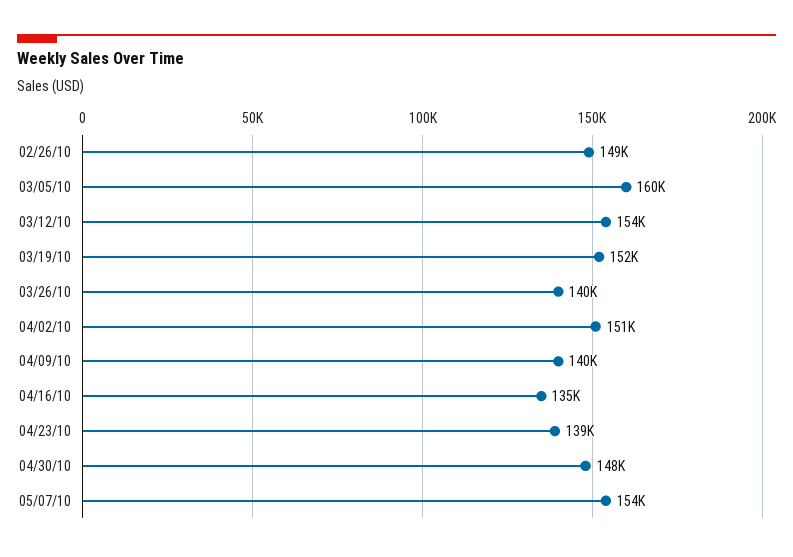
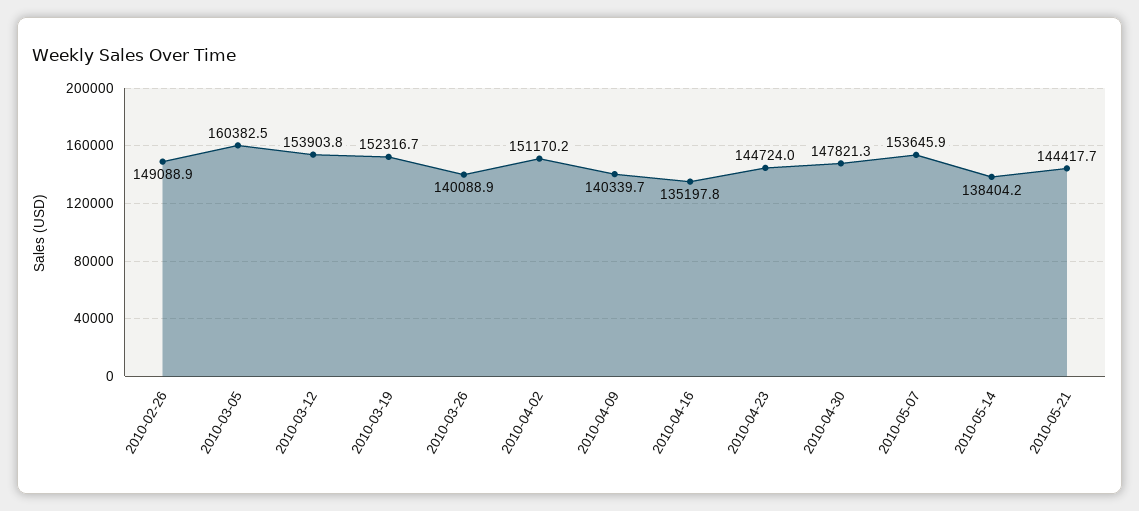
04/23/10: 139000 -> 144724
2010-05-14: none -> 138404.2
2010-05-21: none -> 144417.7

